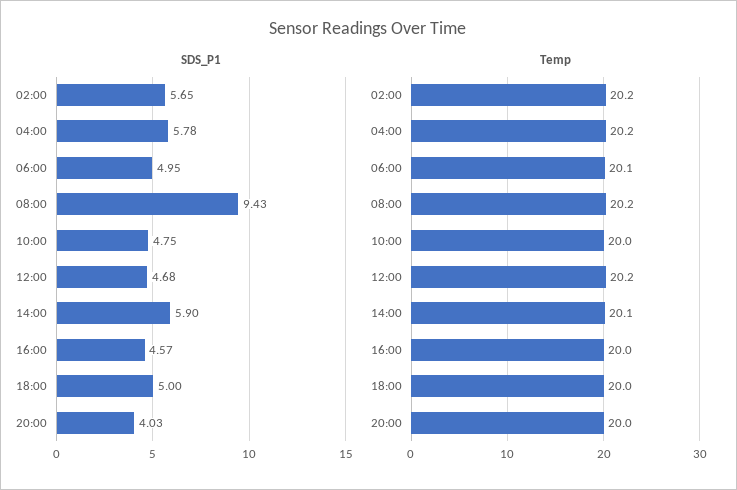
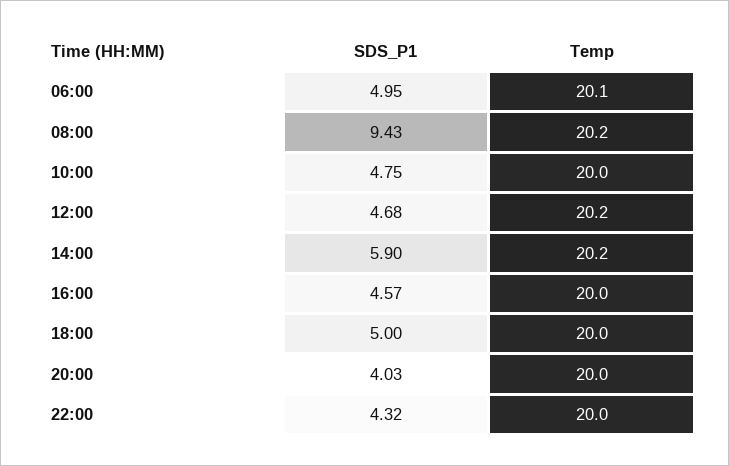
SDS_P1, 02:00: 5.65 -> none
SDS_P1, 04:00: 5.78 -> none
Temp, 02:00: 20.2 -> none
Temp, 04:00: 20.2 -> none
Temp, 14:00: 20.1 -> 20.2
SDS_P1, 22:00: none -> 4.32
Temp, 22:00: none -> 20

